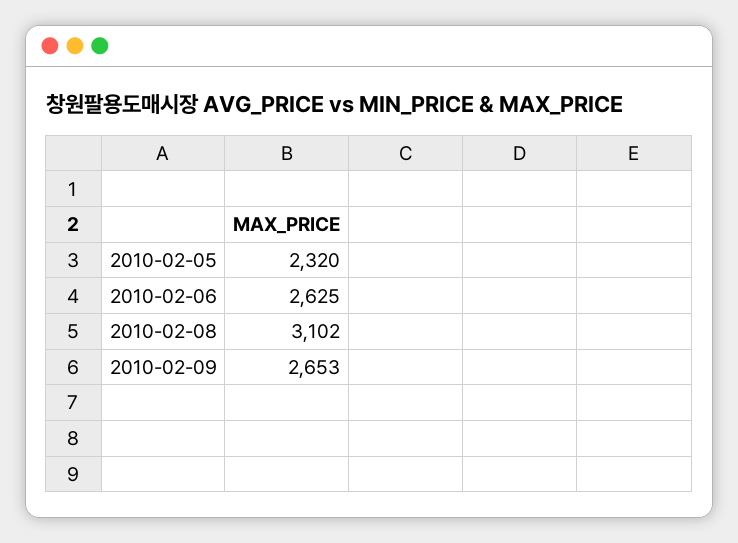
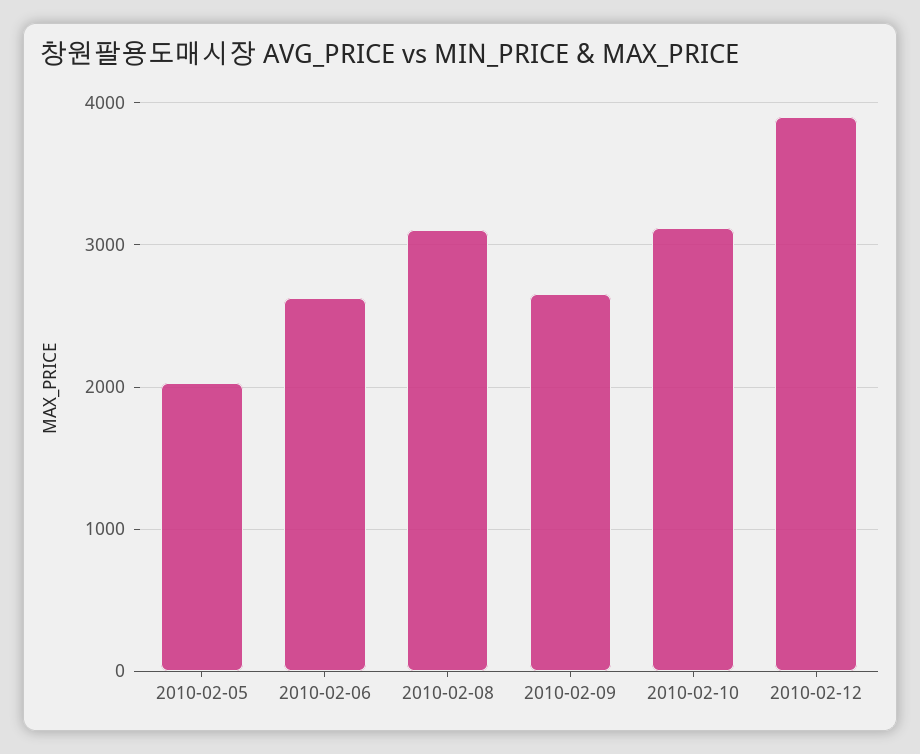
2010-02-05: 2320 -> 2000
2010-02-10: none -> 3100
2010-02-12: none -> 3900

